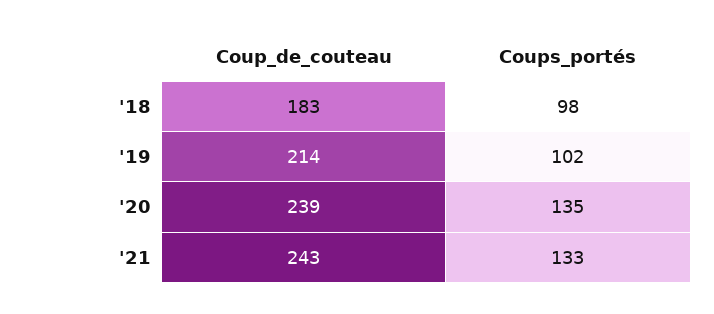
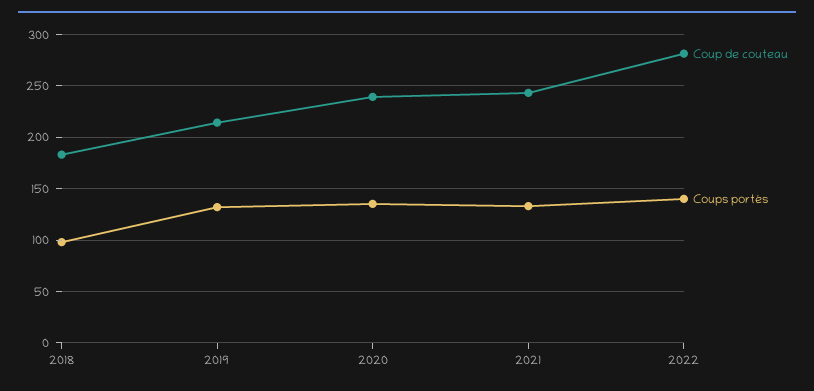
Coups_portés, '19: 102 -> 130
Coup_de_couteau, 2022: none -> 280
Coups_portés, 2022: none -> 140

